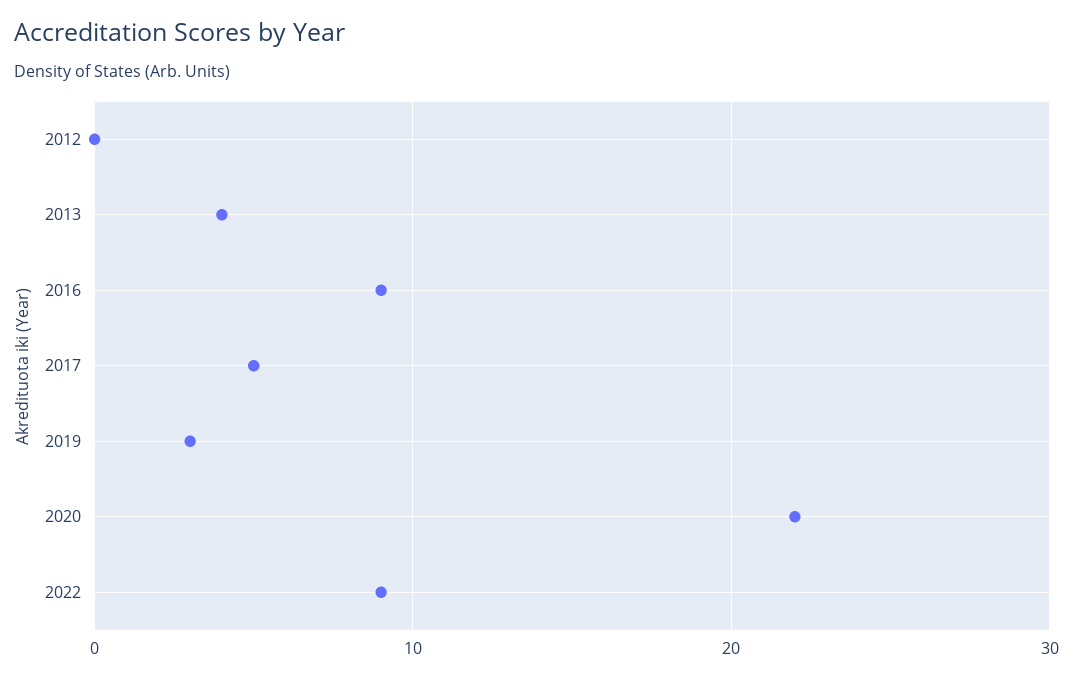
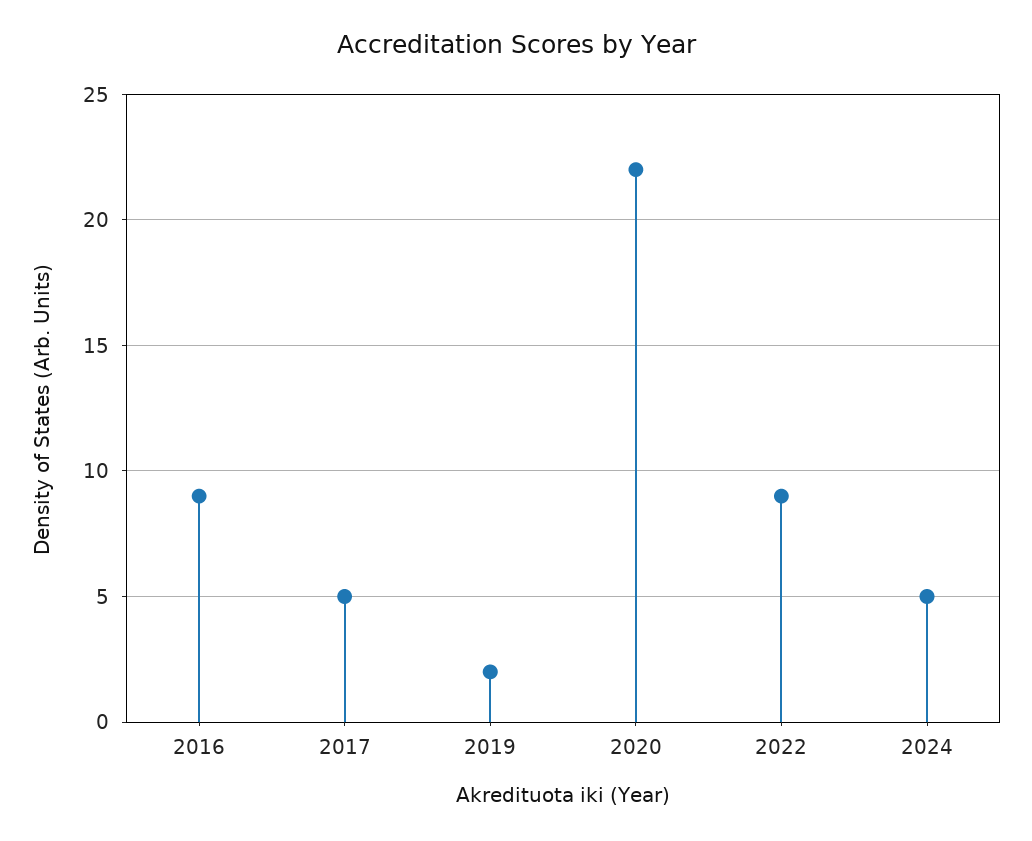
2012: 0 -> none
2013: 4 -> none
2019: 3 -> 2
2024: none -> 5

